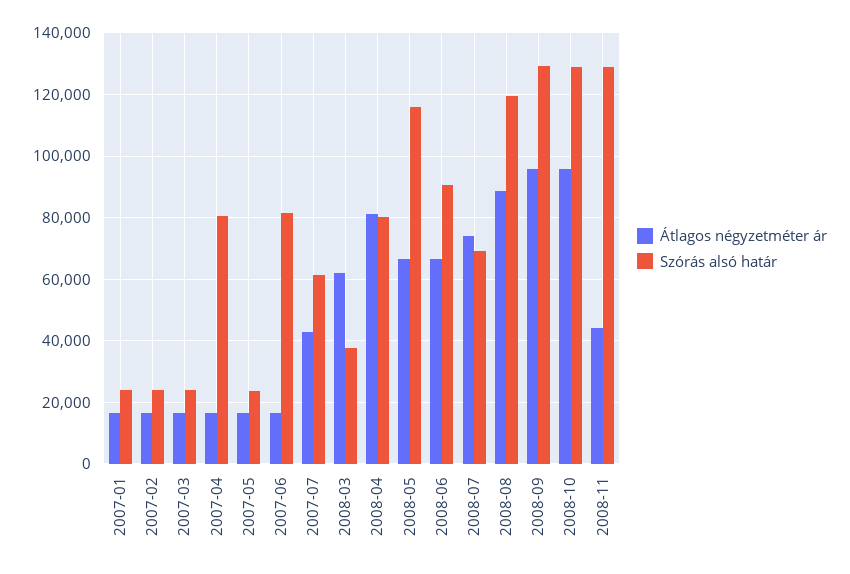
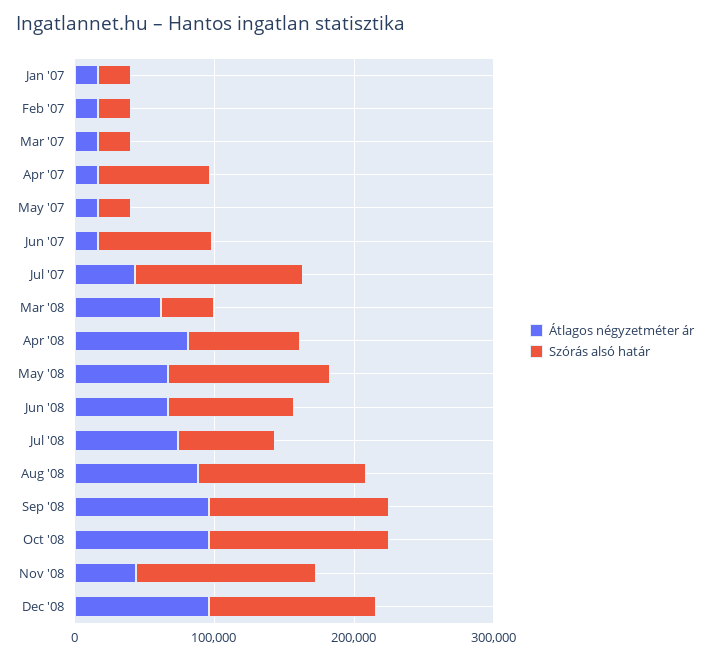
Szórás alsó határ, 2007-07: 62000 -> 120000
Átlagos négyzetméter ár, Dec '08: none -> 100000
Szórás alsó határ, Dec '08: none -> 120000

